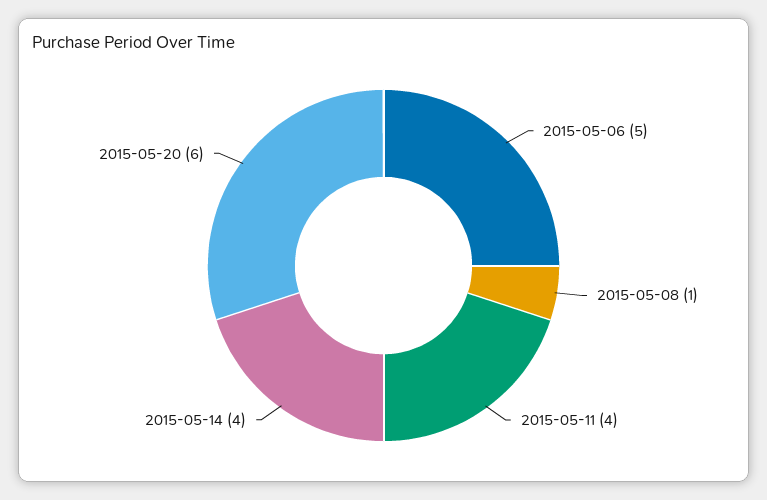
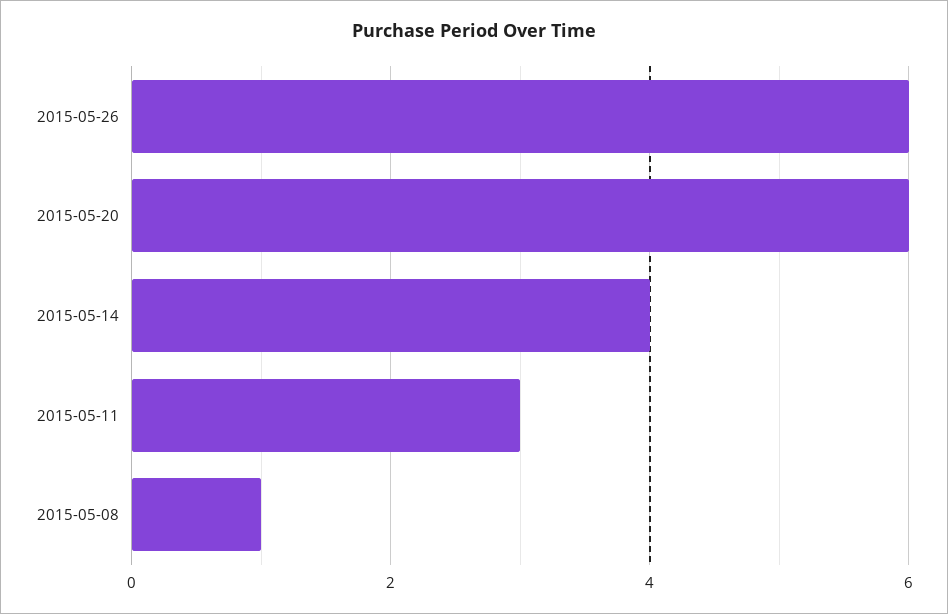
2015-05-06: 5 -> none
2015-05-11: 4 -> 3
2015-05-26: none -> 6

